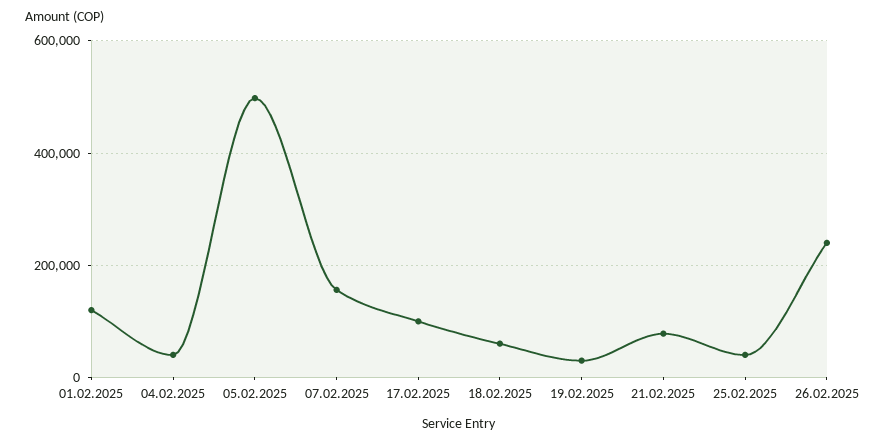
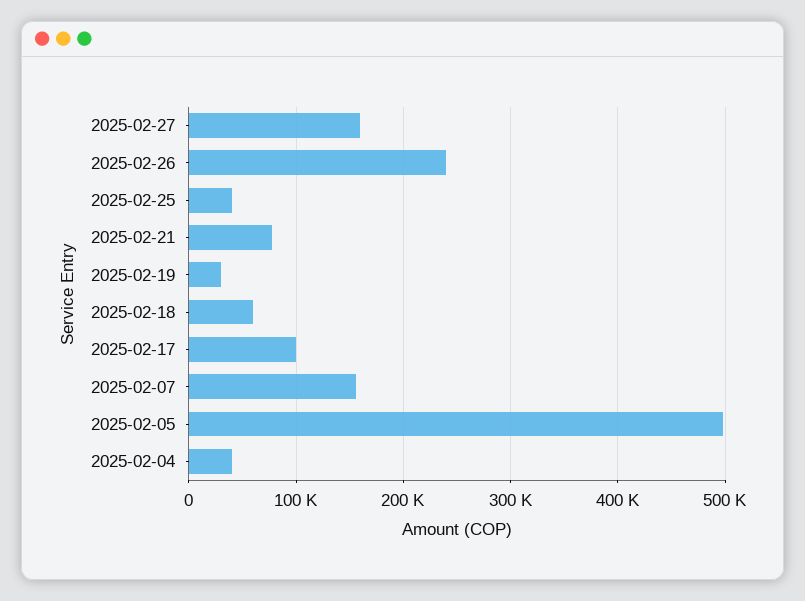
01.02.2025: 120000 -> none
2025-02-27: none -> 160000

